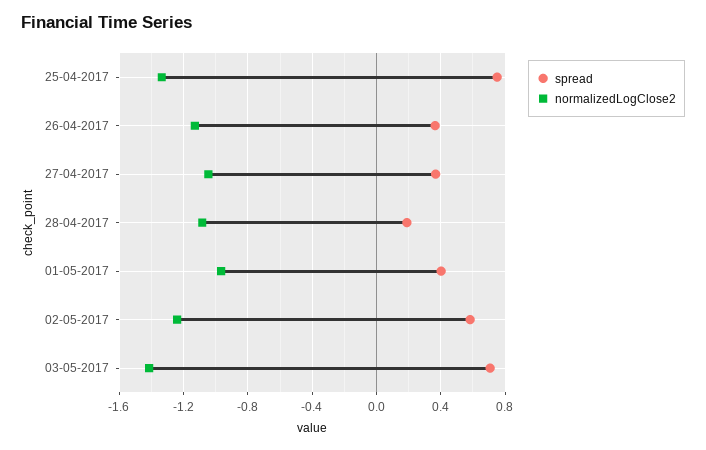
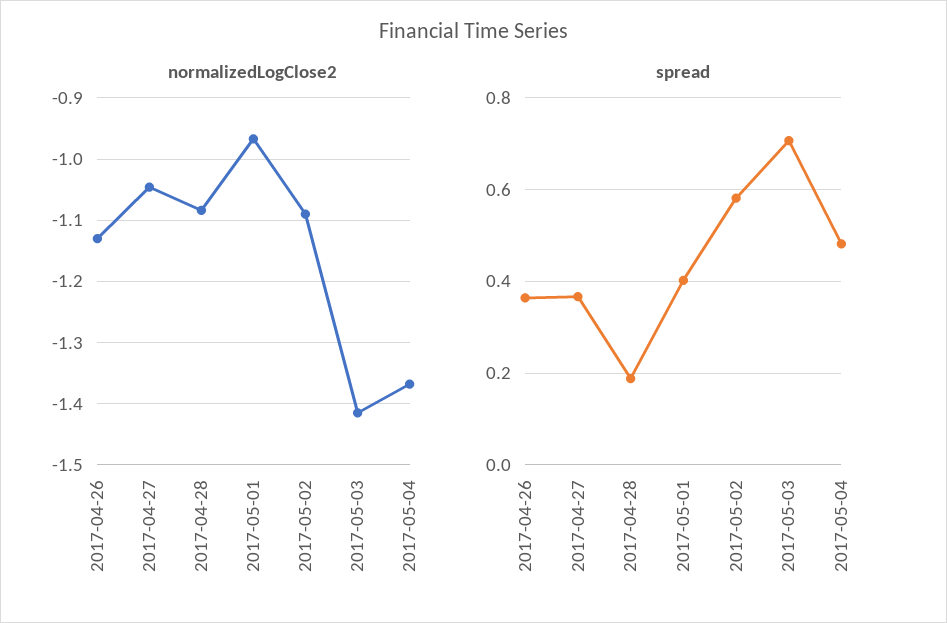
spread, 25-04-2017: 0.75 -> none
normalizedLogClose2, 25-04-2017: -1.35 -> none
normalizedLogClose2, 02-05-2017: -1.25 -> -1.09
normalizedLogClose2, 2017-05-04: none -> -1.37
spread, 2017-05-04: none -> 0.48

